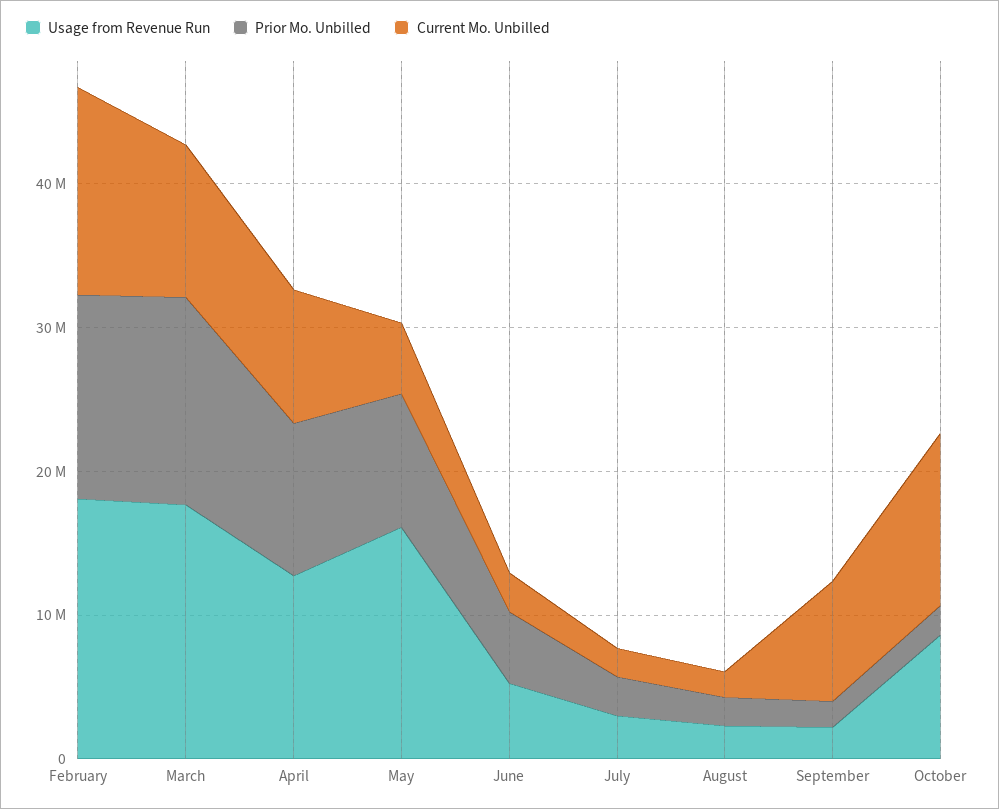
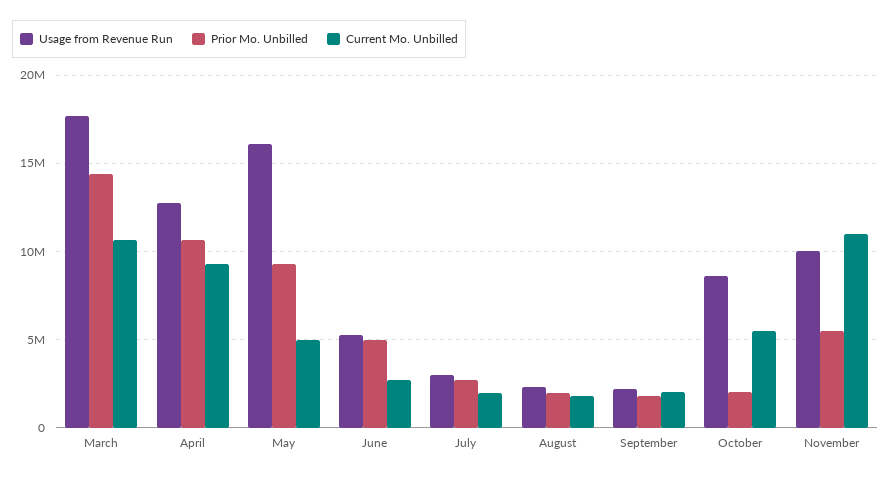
Usage from Revenue Run, February: 18000000 -> none
Prior Mo. Unbilled, February: 14000000 -> none
Current Mo. Unbilled, February: 14000000 -> none
Current Mo. Unbilled, September: 8000000 -> 2000000
Current Mo. Unbilled, October: 12000000 -> 5500000
Usage from Revenue Run, November: none -> 10000000
Prior Mo. Unbilled, November: none -> 5500000
Current Mo. Unbilled, November: none -> 11000000

